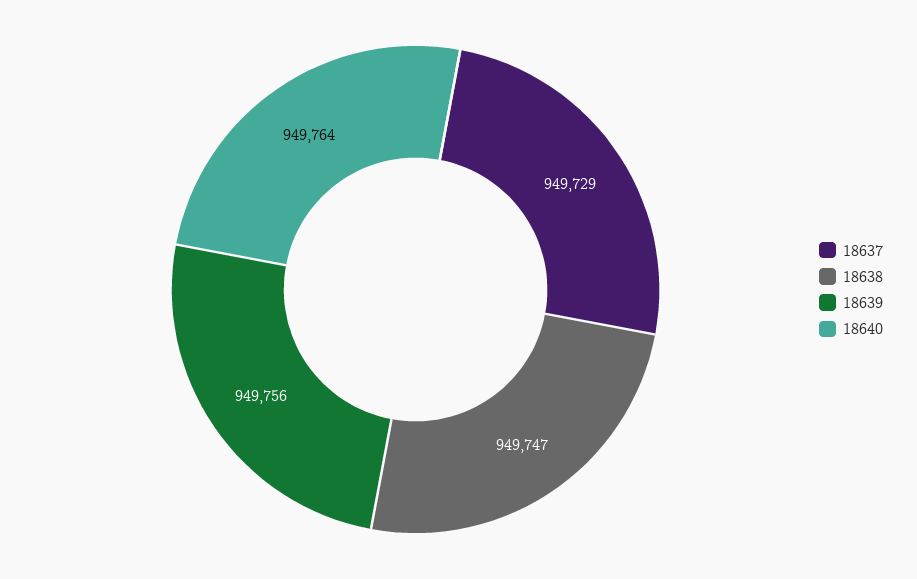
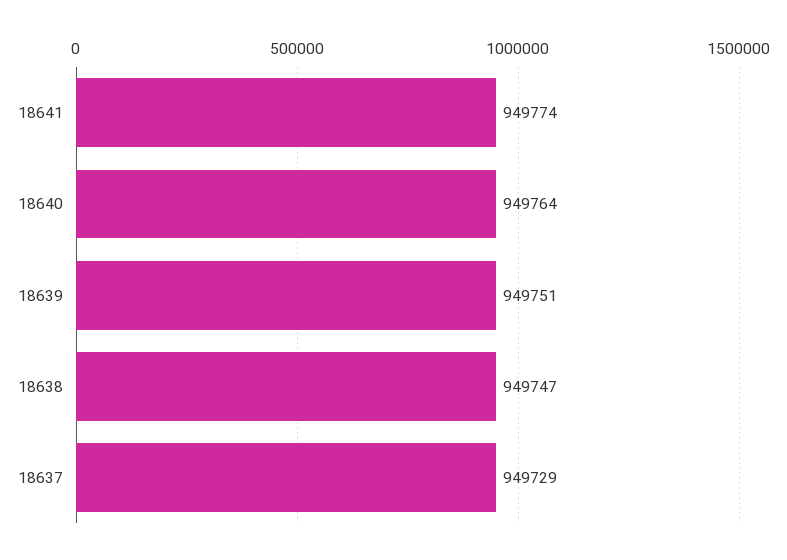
18639: 949756 -> 949751
18641: none -> 949774

